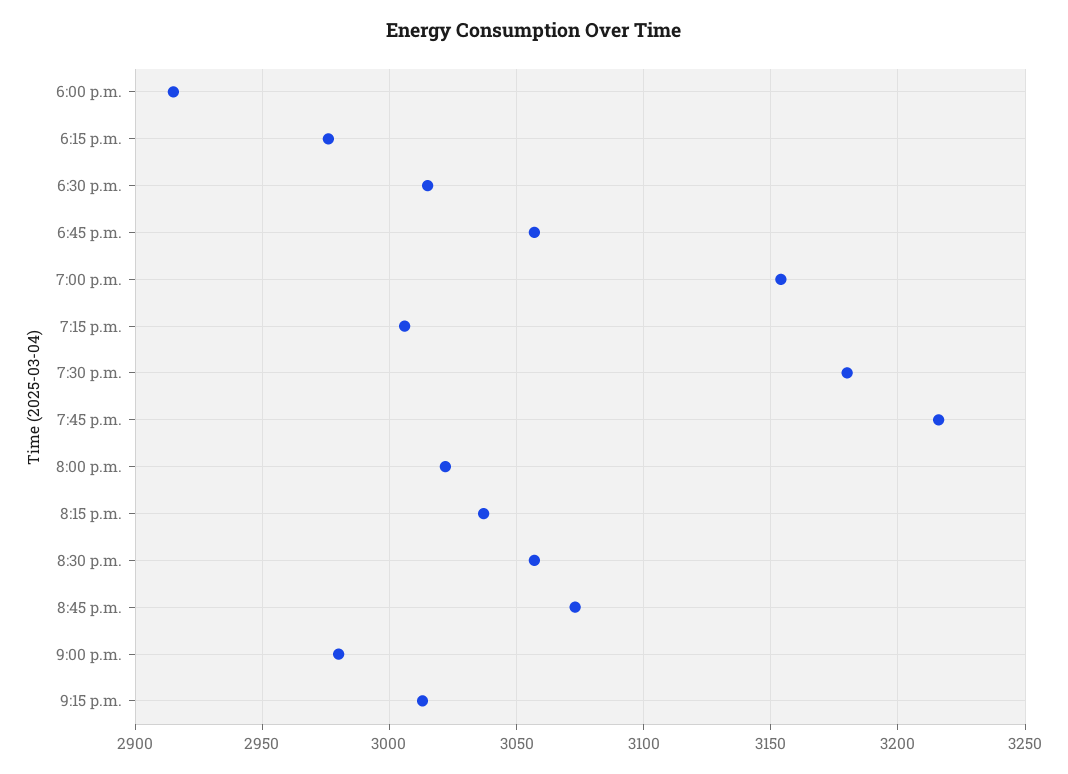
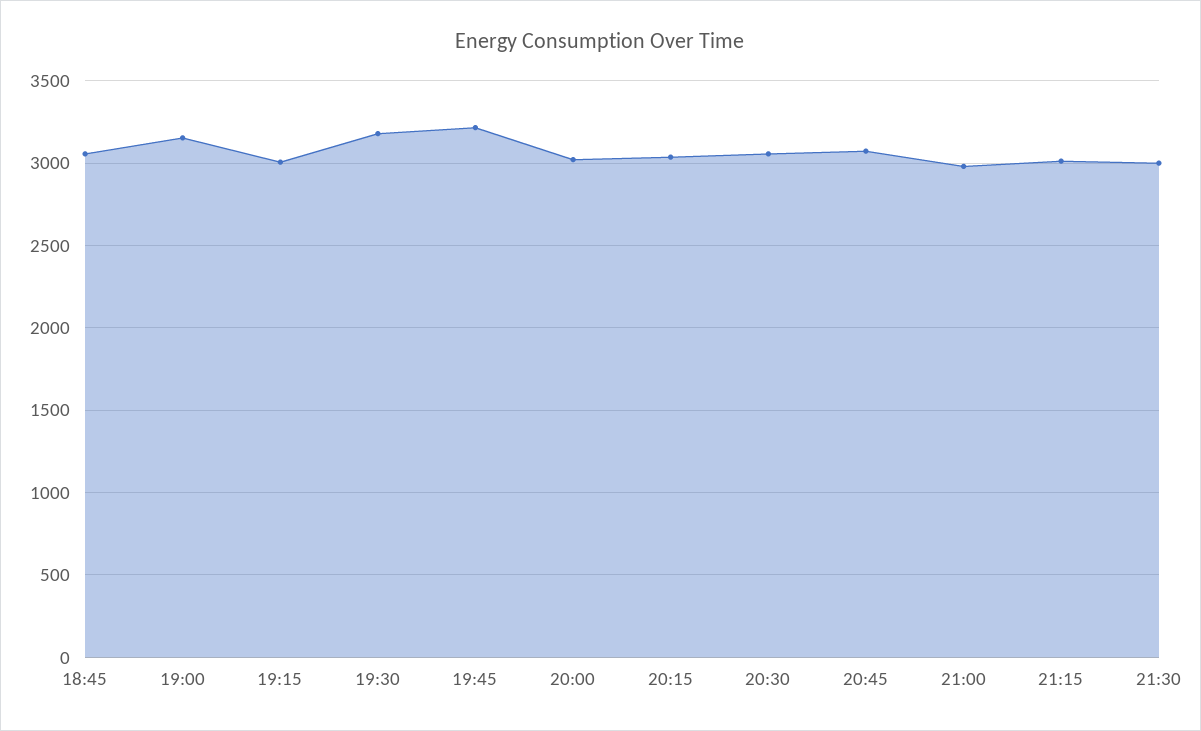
6:00 p.m.: 2915 -> none
6:15 p.m.: 2975 -> none
6:30 p.m.: 3015 -> none
21:30: none -> 3000

